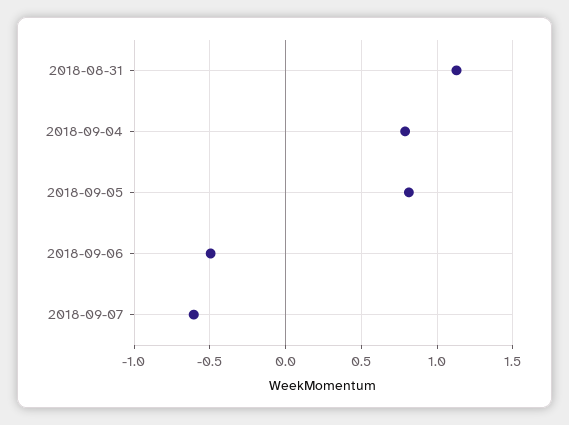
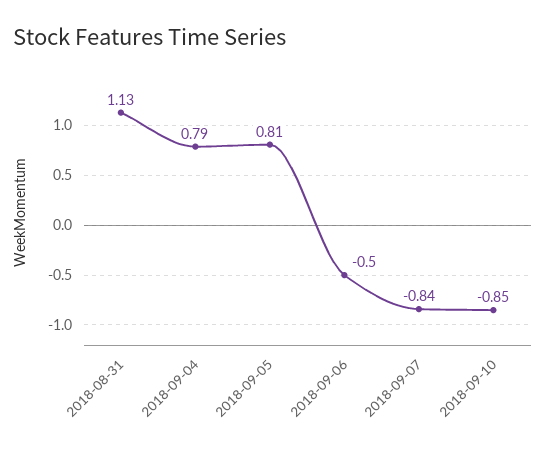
2018-09-07: -0.6 -> -0.84
2018-09-10: none -> -0.85

